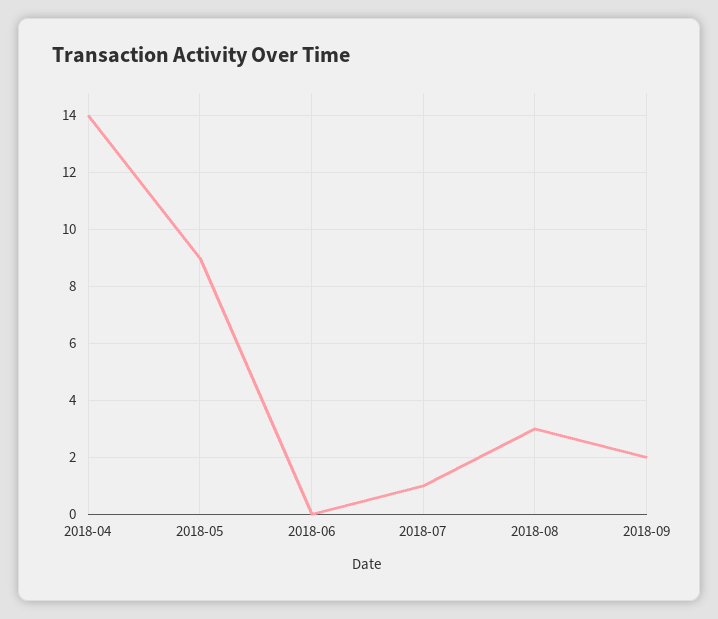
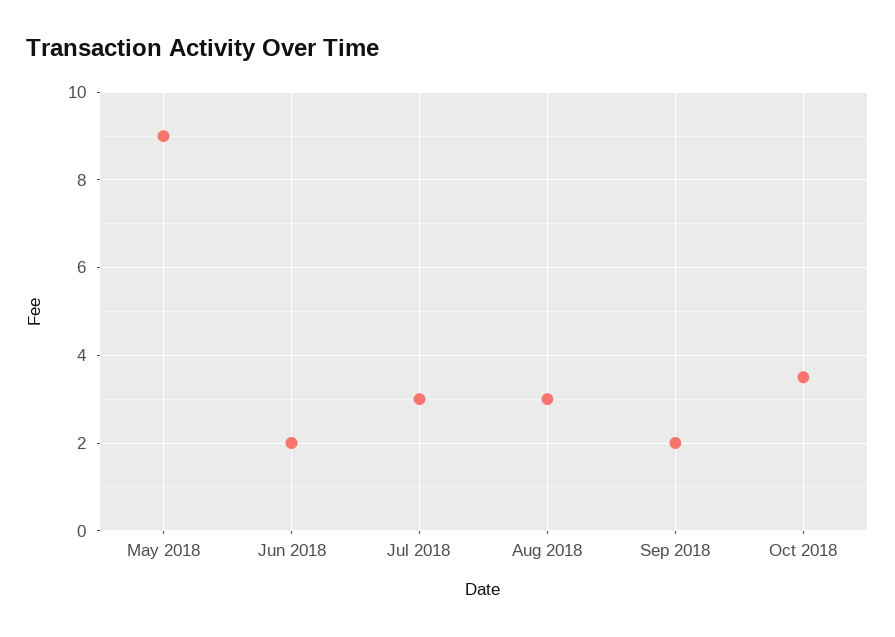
2018-04: 14 -> none
2018-06: 0 -> 2
2018-07: 1 -> 3
Oct 2018: none -> 3.5

